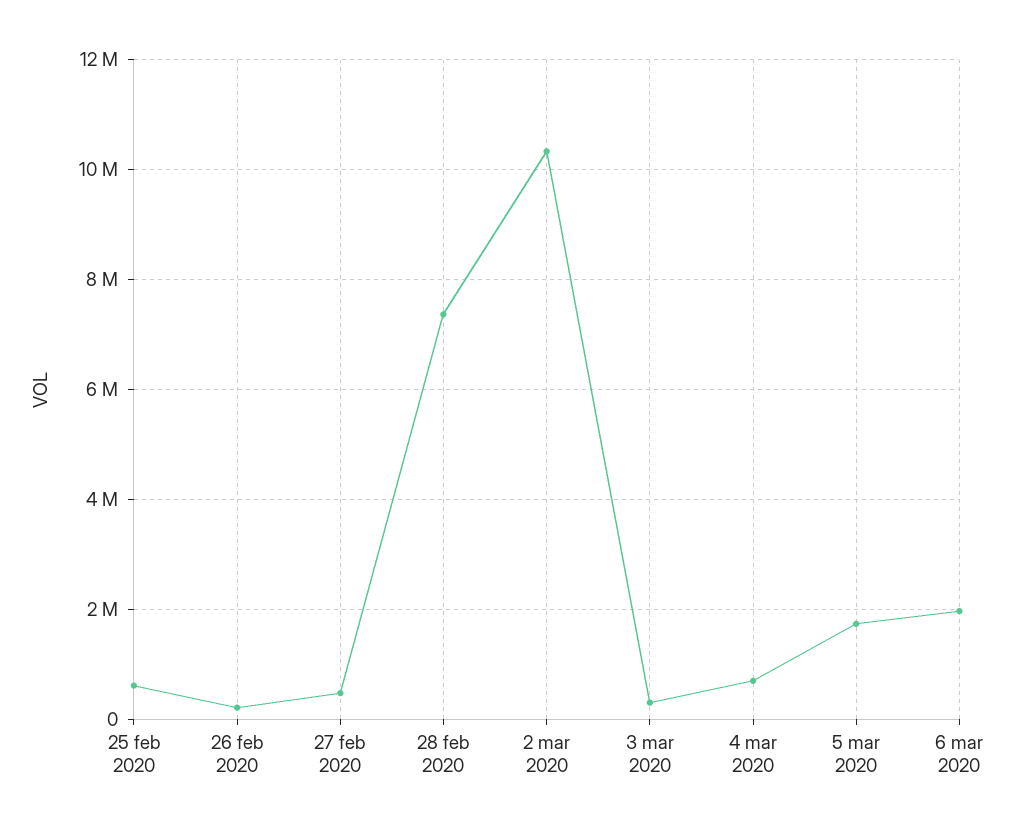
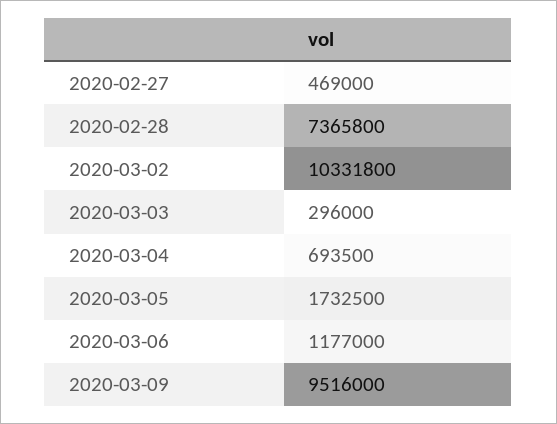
25 feb 2020: 600000 -> none
26 feb 2020: 200000 -> none
6 mar 2020: 2000000 -> 1177000
2020-03-09: none -> 9516000

